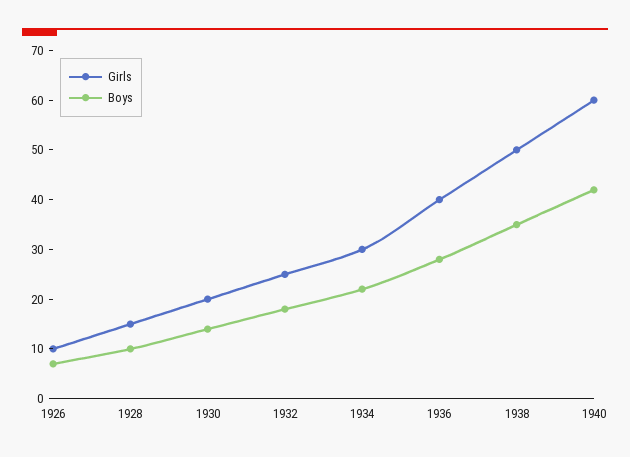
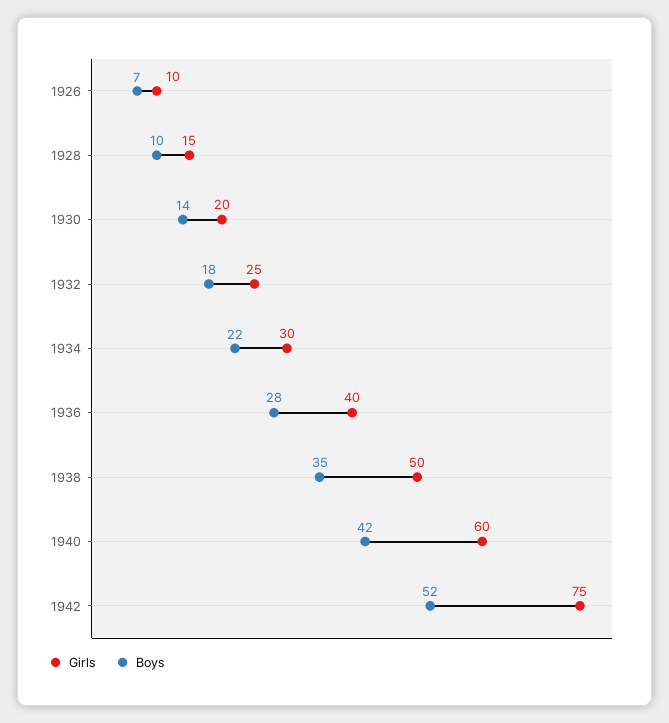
Girls, 1942: none -> 75
Boys, 1942: none -> 52

